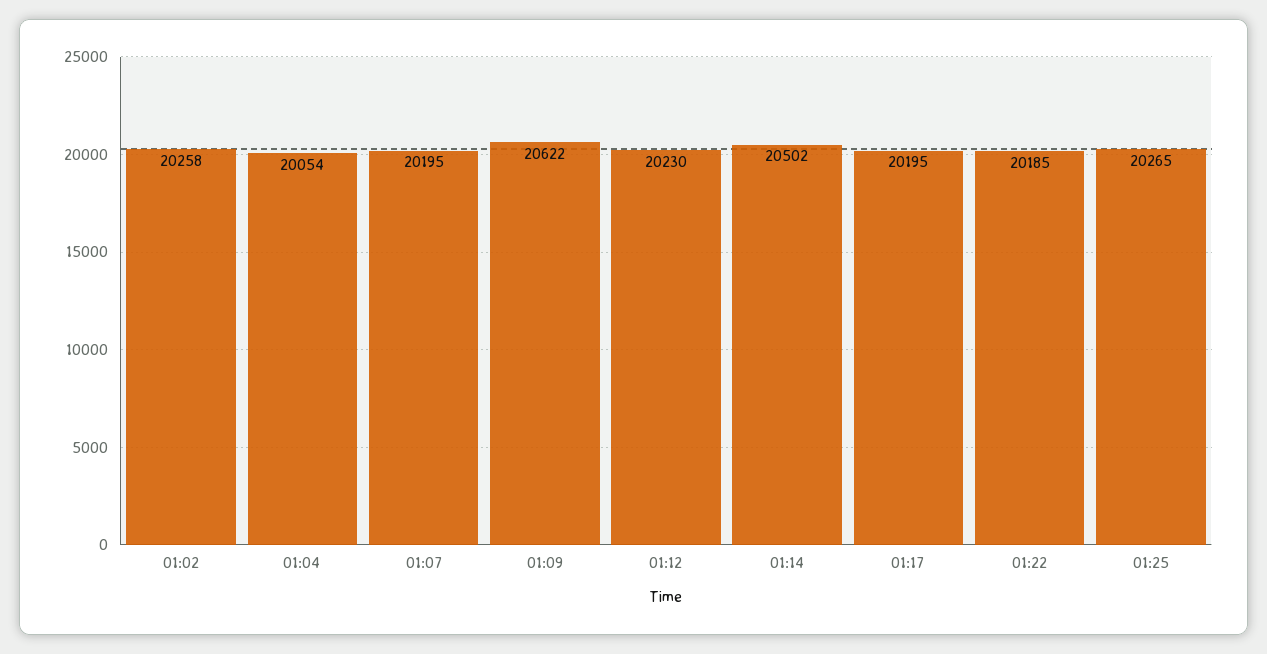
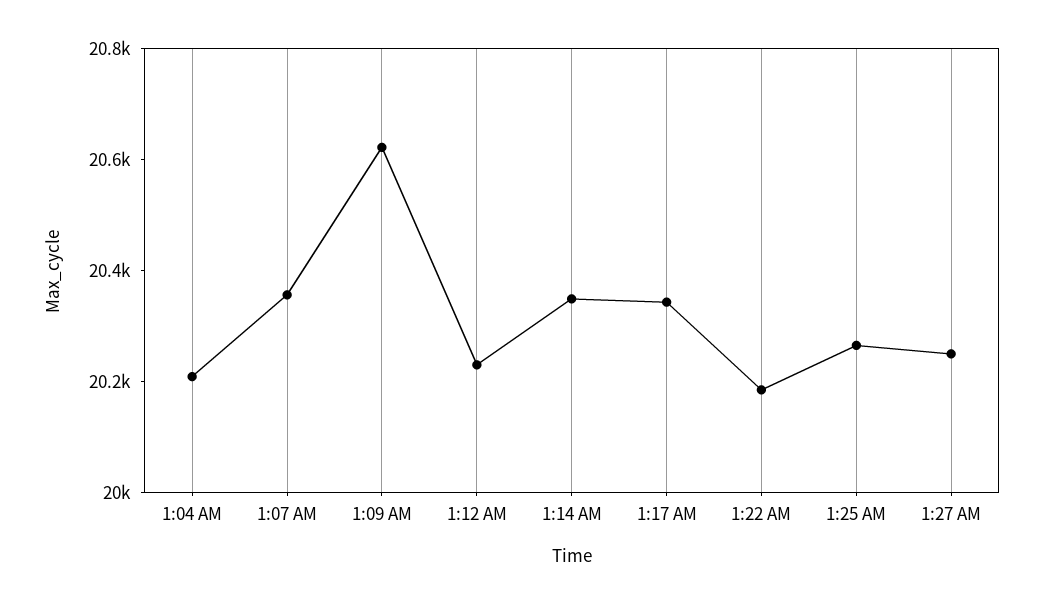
01:02: 20258 -> none
01:04: 20054 -> 20200
01:07: 20195 -> 20350
01:14: 20502 -> 20350
01:17: 20195 -> 20350
1:27 AM: none -> 20250

